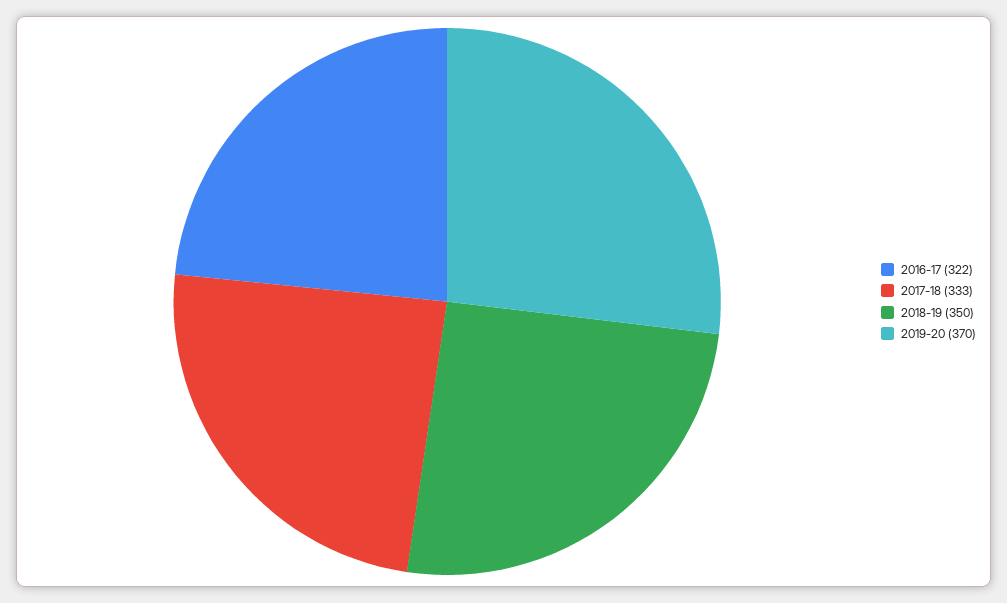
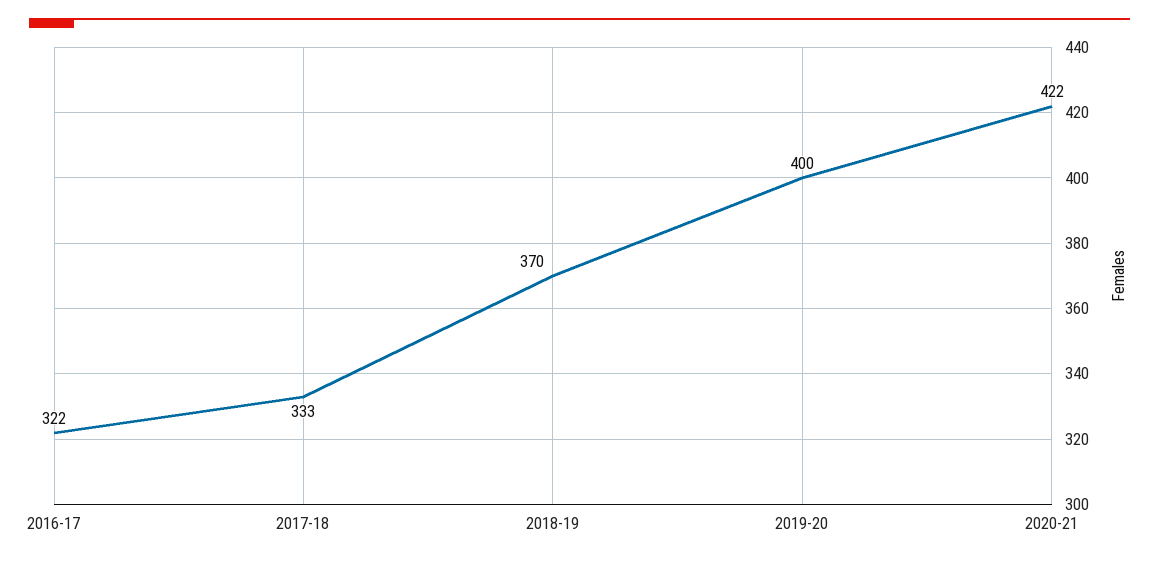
2018-19: 350 -> 370
2019-20: 370 -> 400
2020-21: none -> 422

